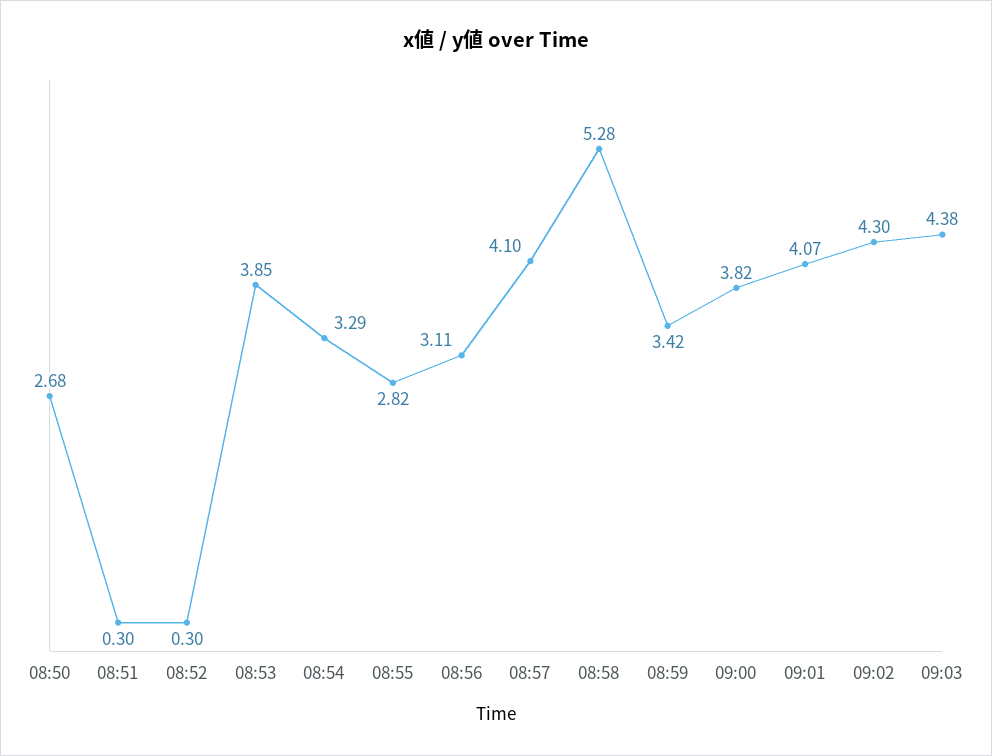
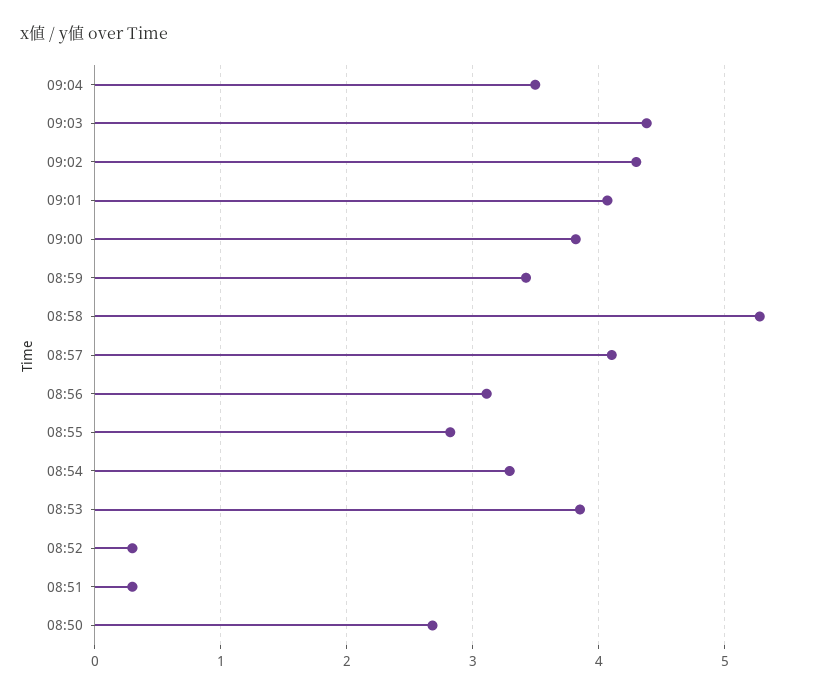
09:04: none -> 3.5

